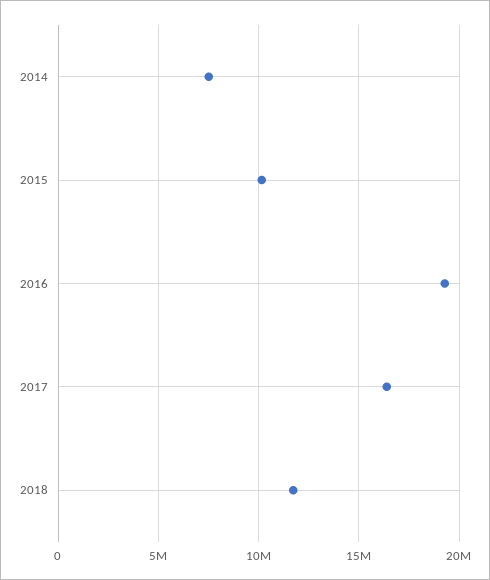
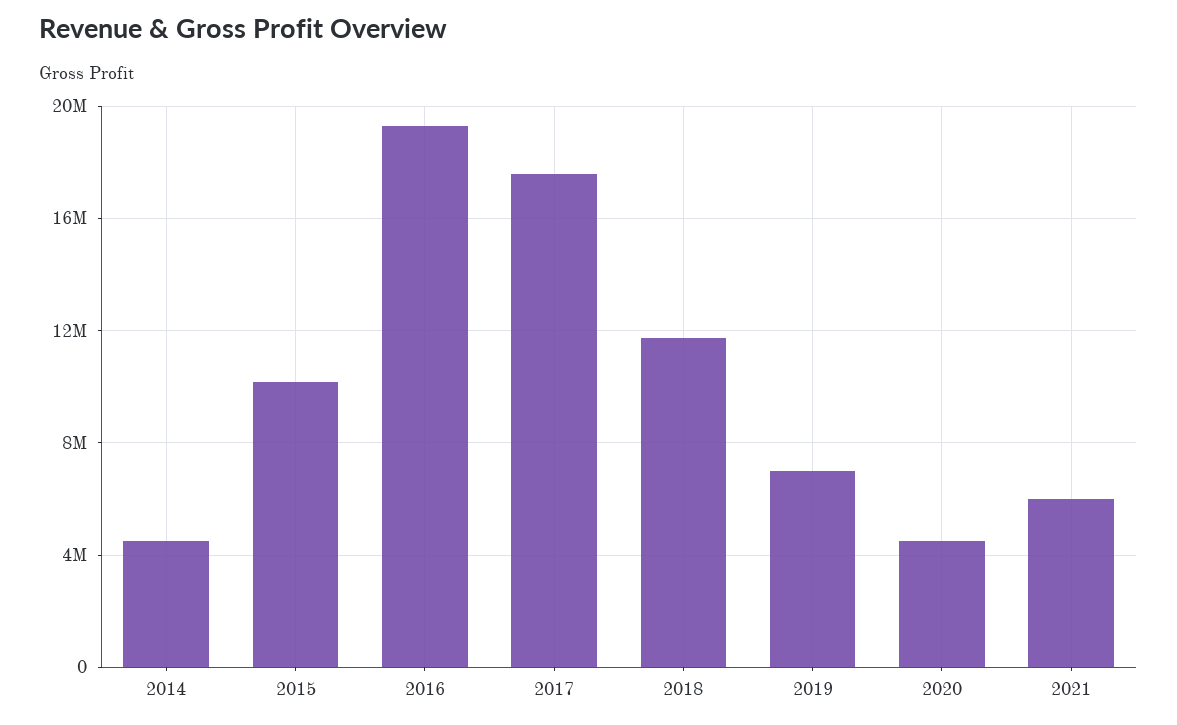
2014: 7500000 -> 4500000
2017: 16500000 -> 17500000
2019: none -> 7000000
2020: none -> 4500000
2021: none -> 6000000

